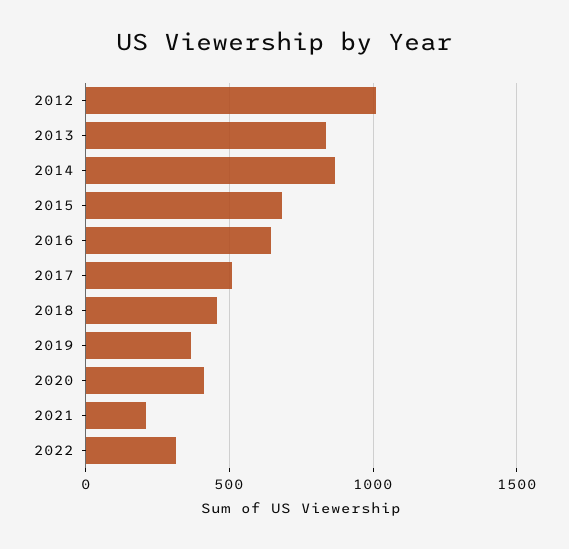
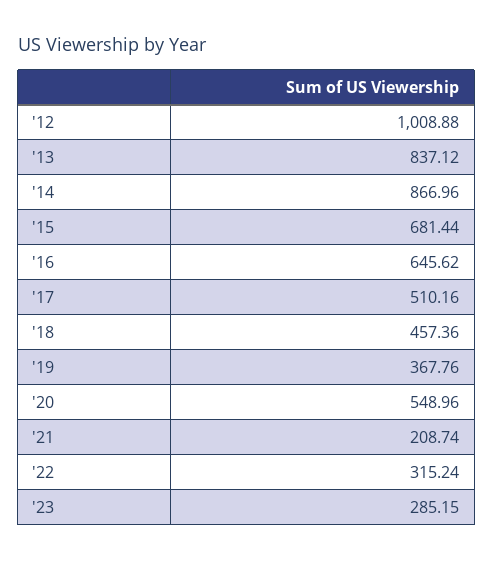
2020: 400 -> 548.96
'23: none -> 285.15

